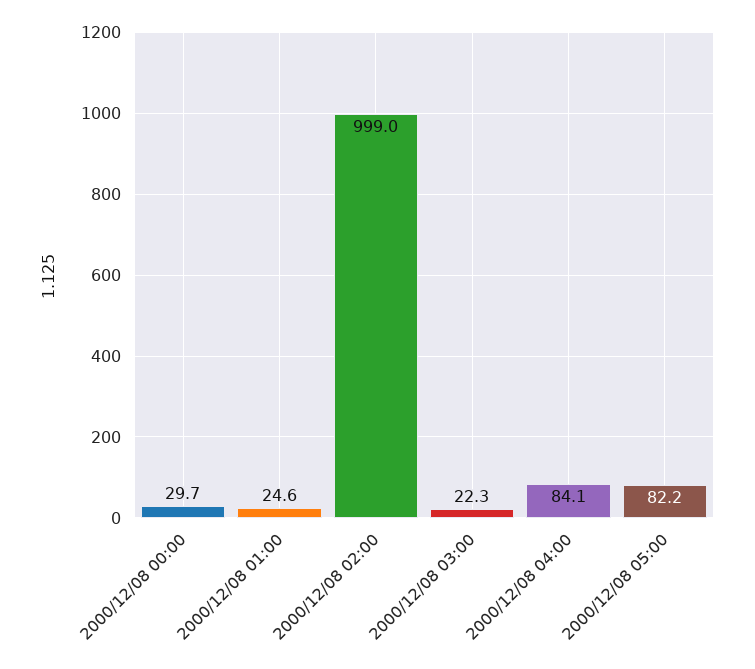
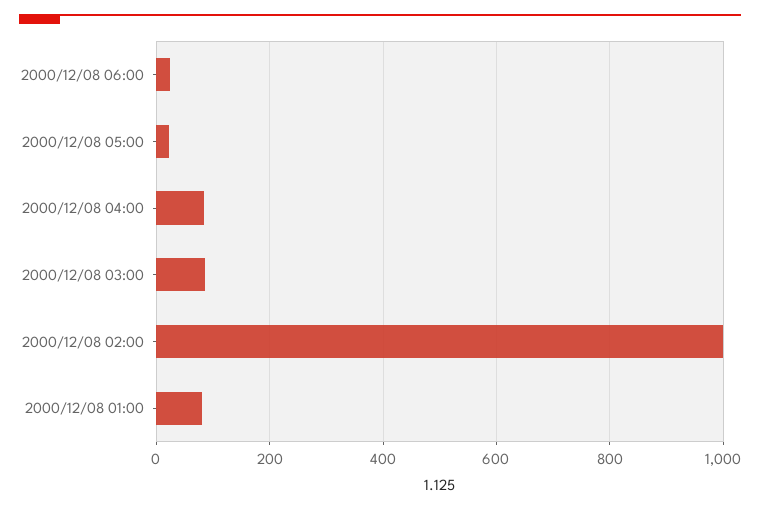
2000/12/08 00:00: 29.7 -> none
2000/12/08 01:00: 24.6 -> 80
2000/12/08 03:00: 22.3 -> 80
2000/12/08 05:00: 82.2 -> 20
2000/12/08 06:00: none -> 20

